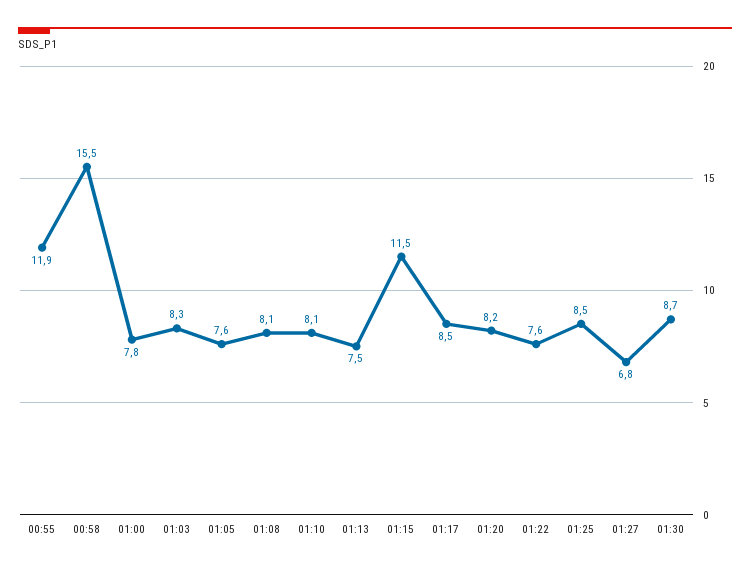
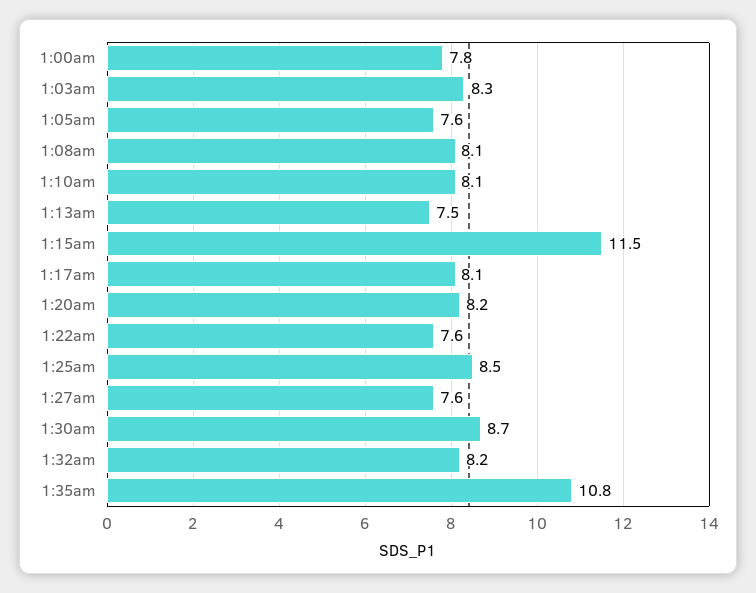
00:55: 11.9 -> none
00:58: 15.5 -> none
01:17: 8.5 -> 8.1
01:27: 6.8 -> 7.6
1:32am: none -> 8.2
1:35am: none -> 10.8

